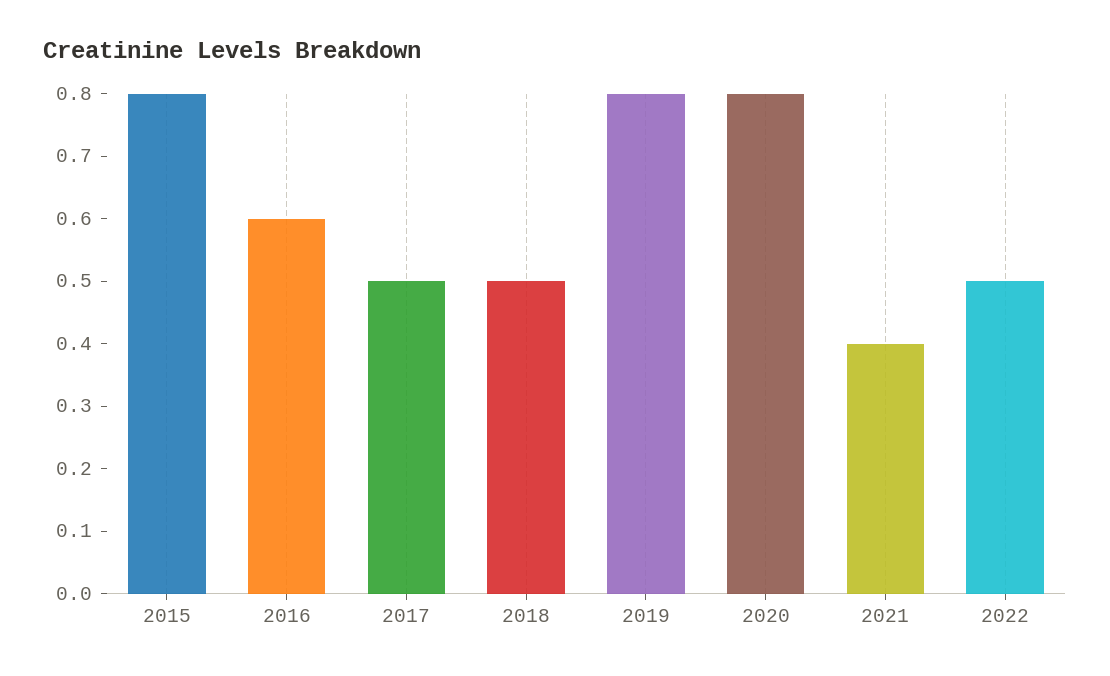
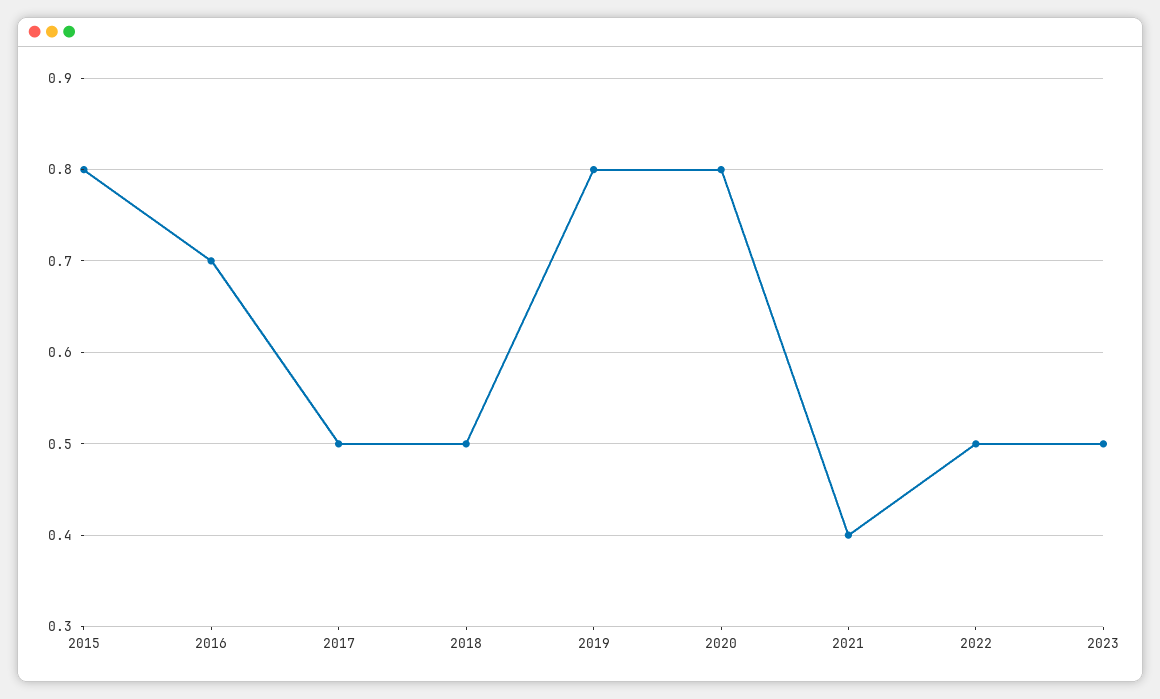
2016: 0.6 -> 0.7
2023: none -> 0.5

